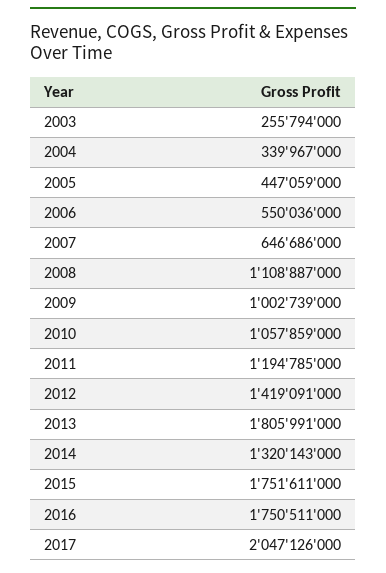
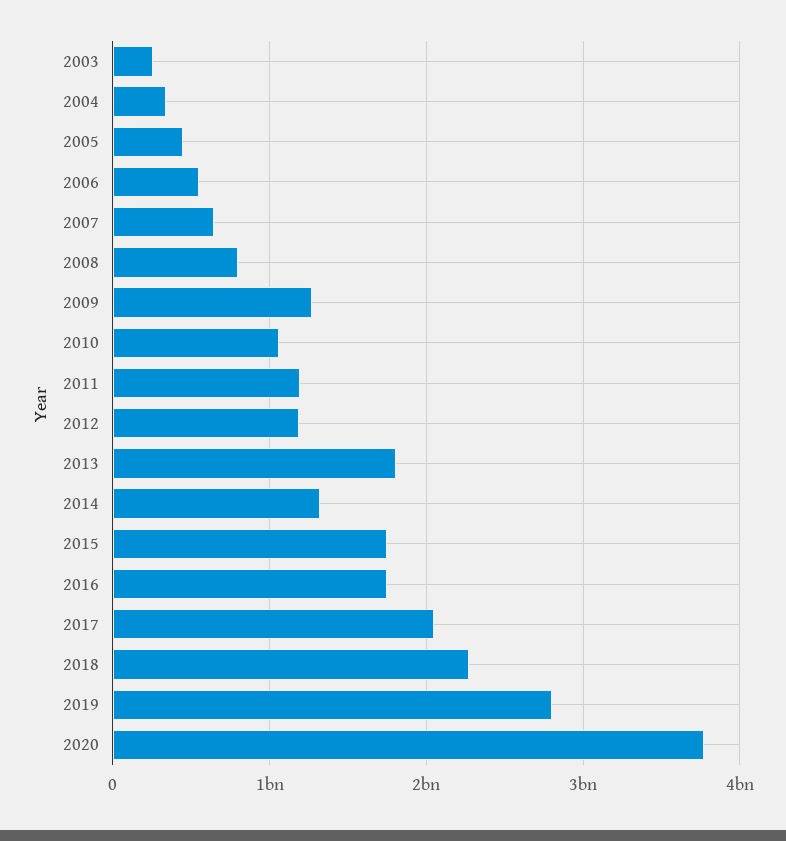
2008: 1108887000 -> 800000000
2009: 1002739000 -> 1300000000
2012: 1419091000 -> 1200000000
2018: none -> 2300000000
2019: none -> 2800000000
2020: none -> 3800000000

